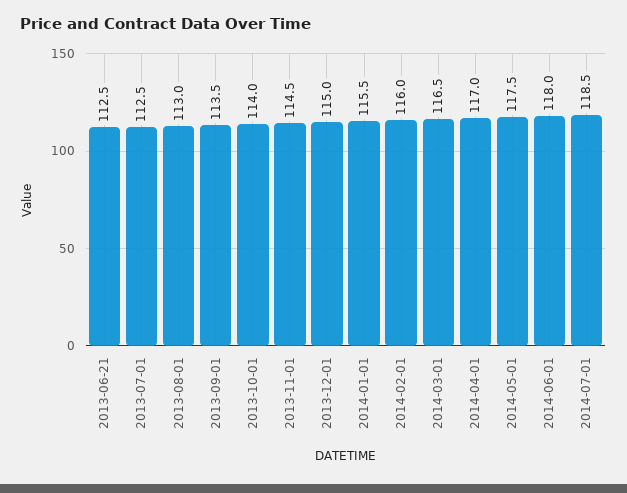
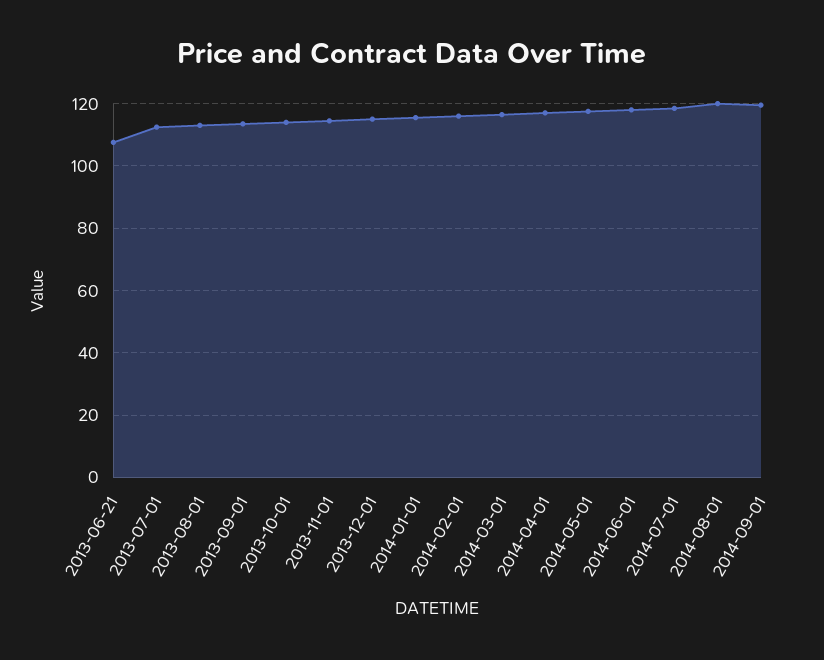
2013-06-21: 112.5 -> 108
2014-08-01: none -> 120
2014-09-01: none -> 120

